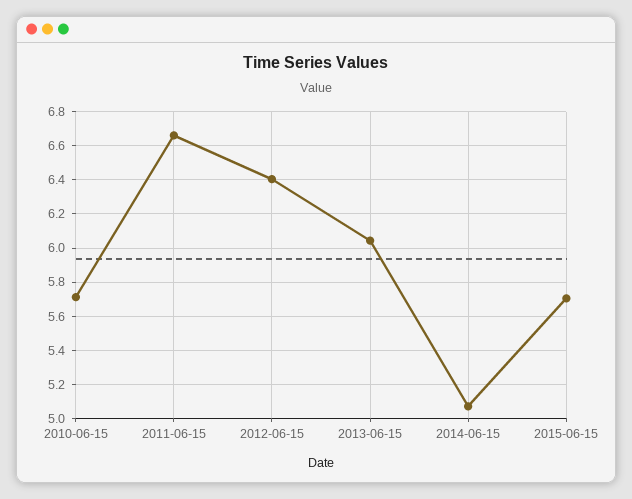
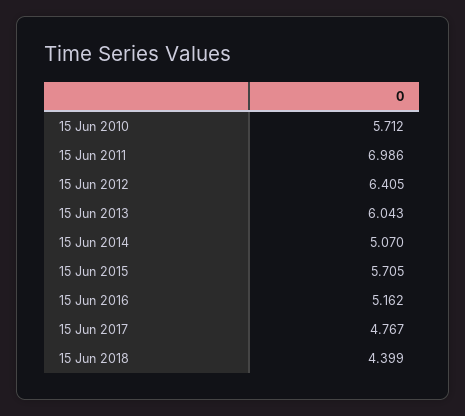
2011-06-15: 6.65 -> 6.986
15 Jun 2016: none -> 5.162
15 Jun 2017: none -> 4.767
15 Jun 2018: none -> 4.399

